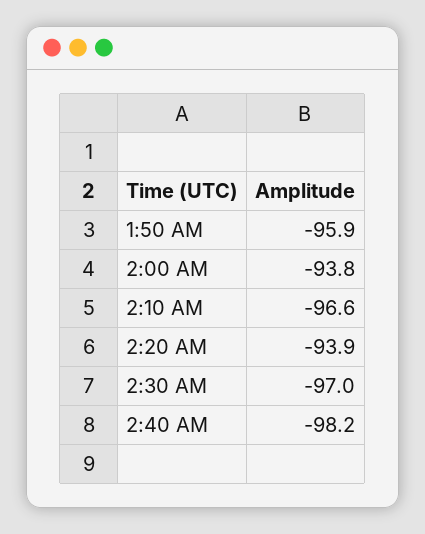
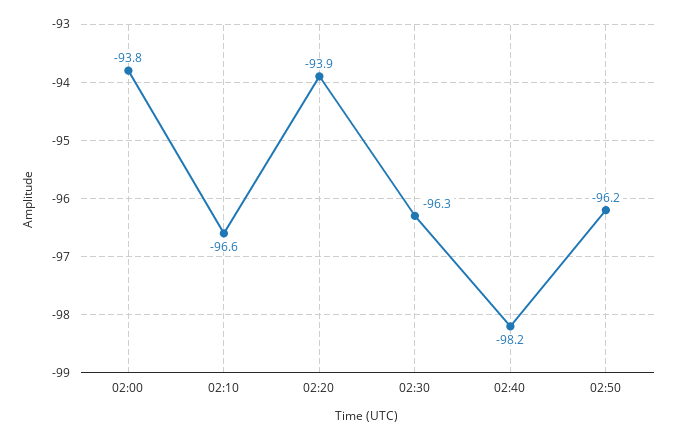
1:50 AM: -95.9 -> none
2:30 AM: -97 -> -96.3
02:50: none -> -96.2

